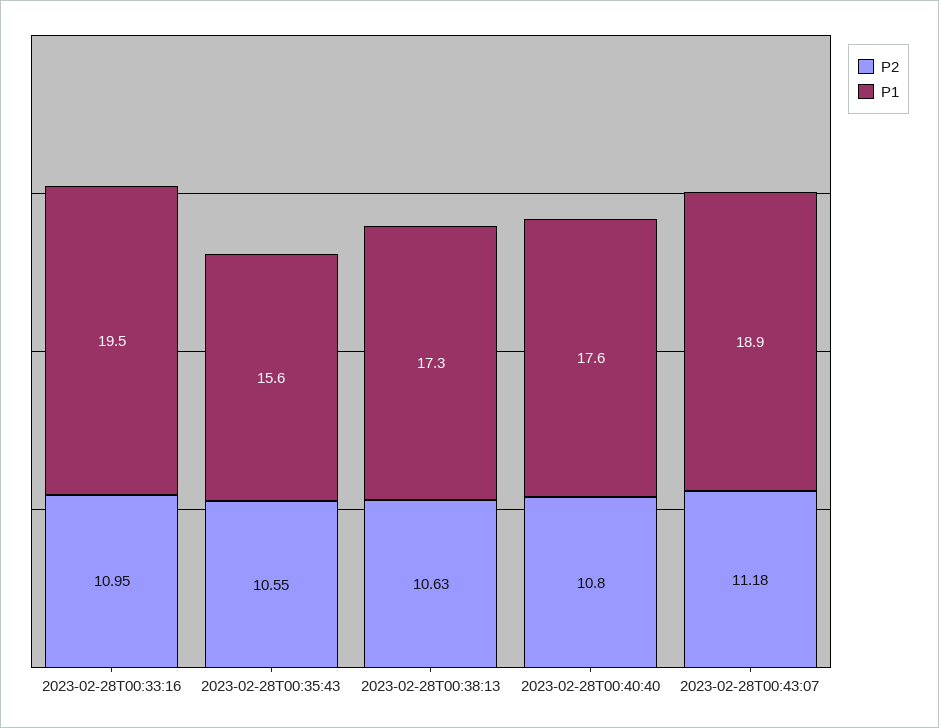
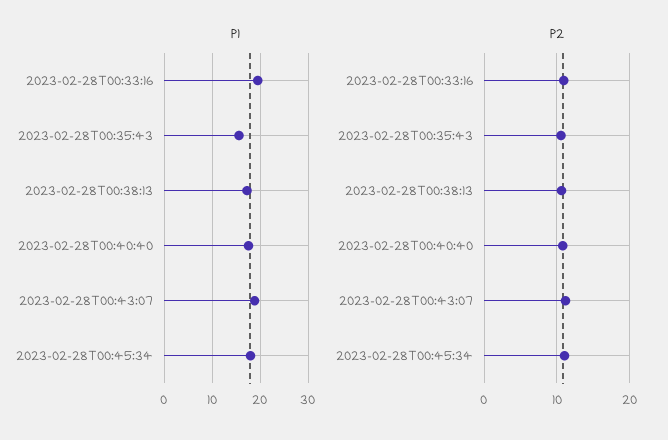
P1, 2023-02-28T00:45:34: none -> 18
P2, 2023-02-28T00:45:34: none -> 11

